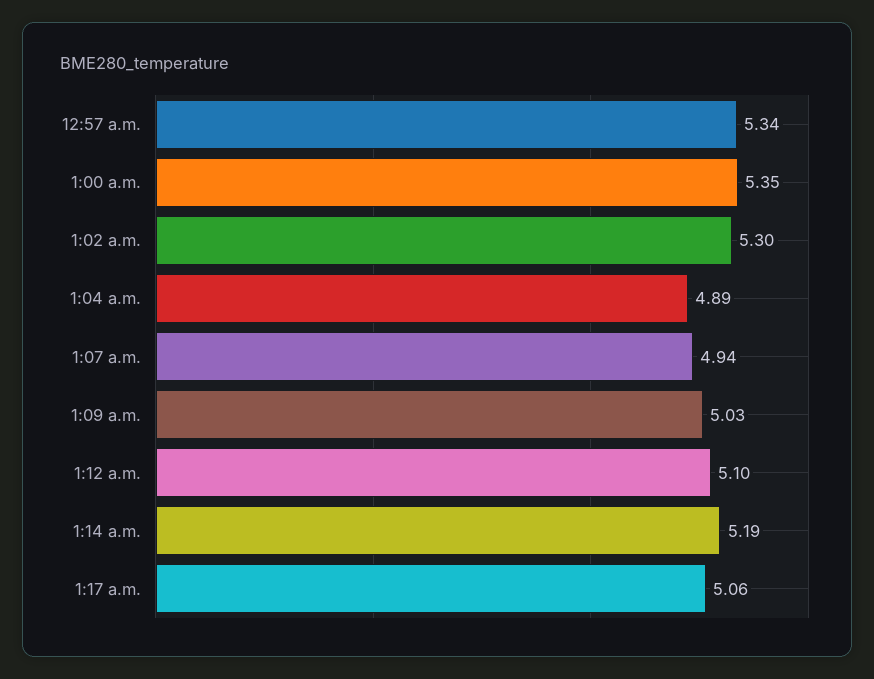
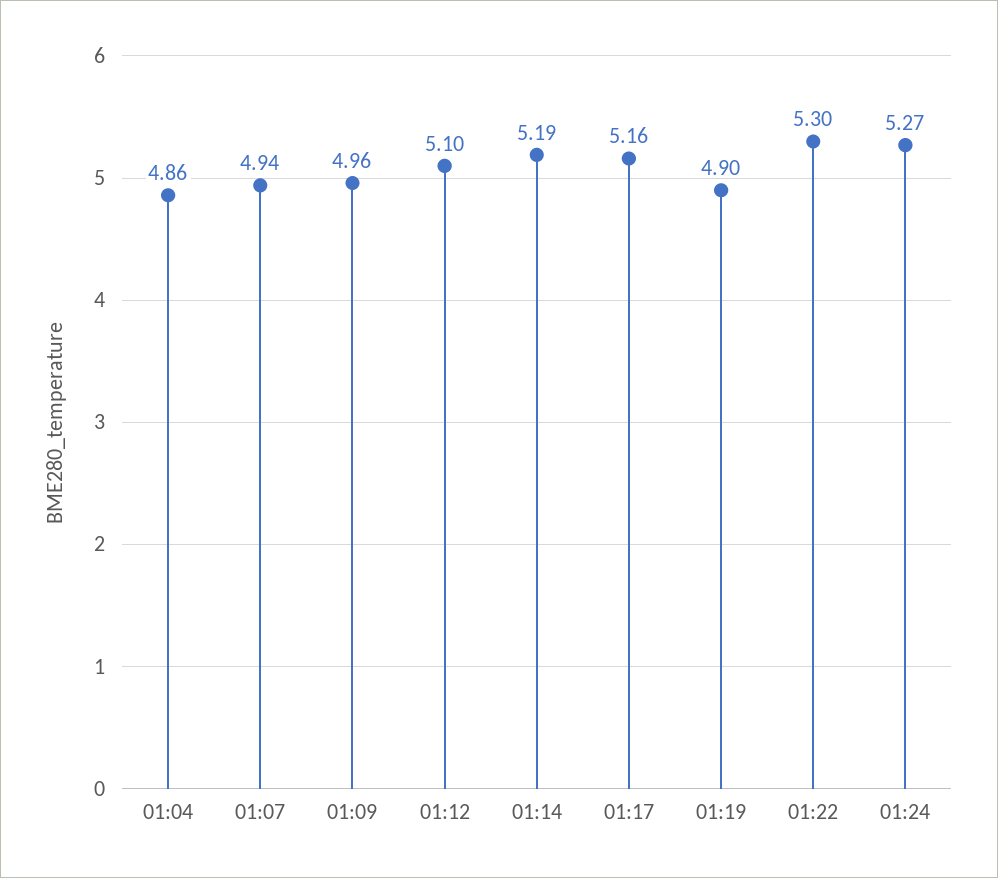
12:57 a.m.: 5.34 -> none
1:00 a.m.: 5.35 -> none
1:02 a.m.: 5.3 -> none
1:04 a.m.: 4.89 -> 4.86
1:09 a.m.: 5.03 -> 4.96
1:17 a.m.: 5.06 -> 5.16
01:19: none -> 4.9
01:22: none -> 5.3
01:24: none -> 5.27

